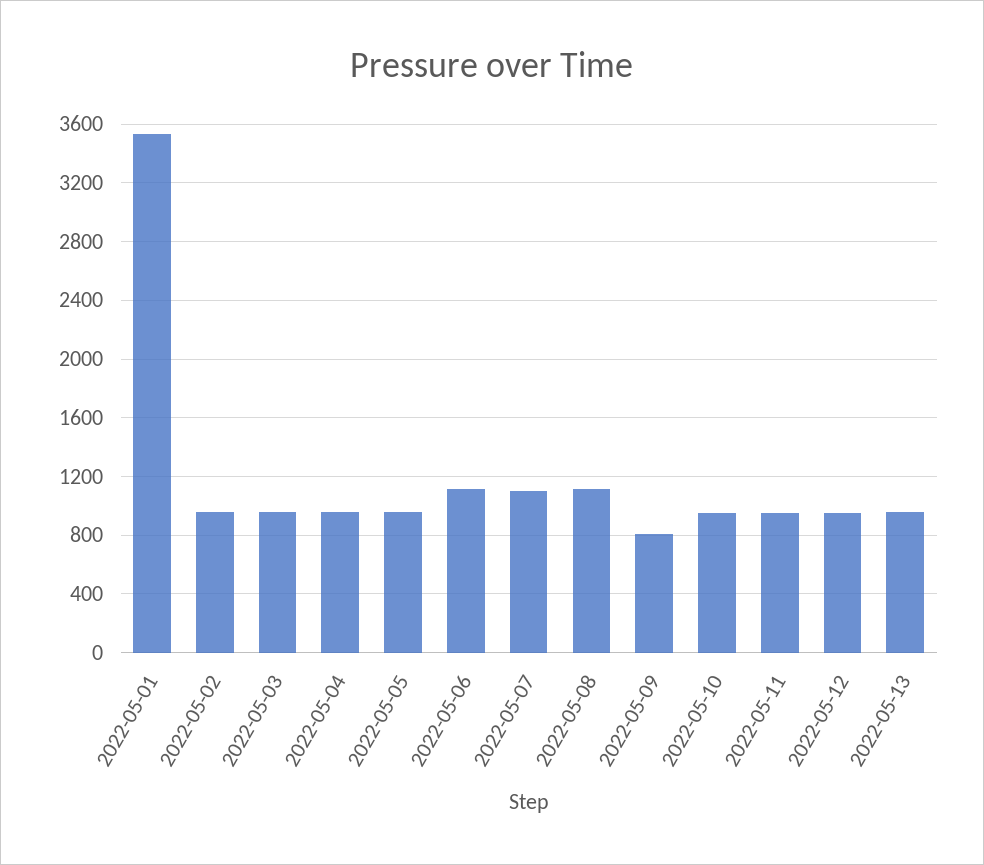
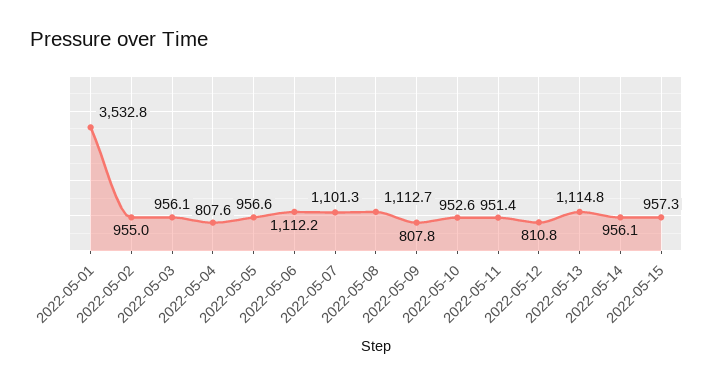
2022-05-04: 950 -> 807.6
2022-05-12: 950 -> 810.8
2022-05-13: 950 -> 1114.8
2022-05-14: none -> 956.1
2022-05-15: none -> 957.3

